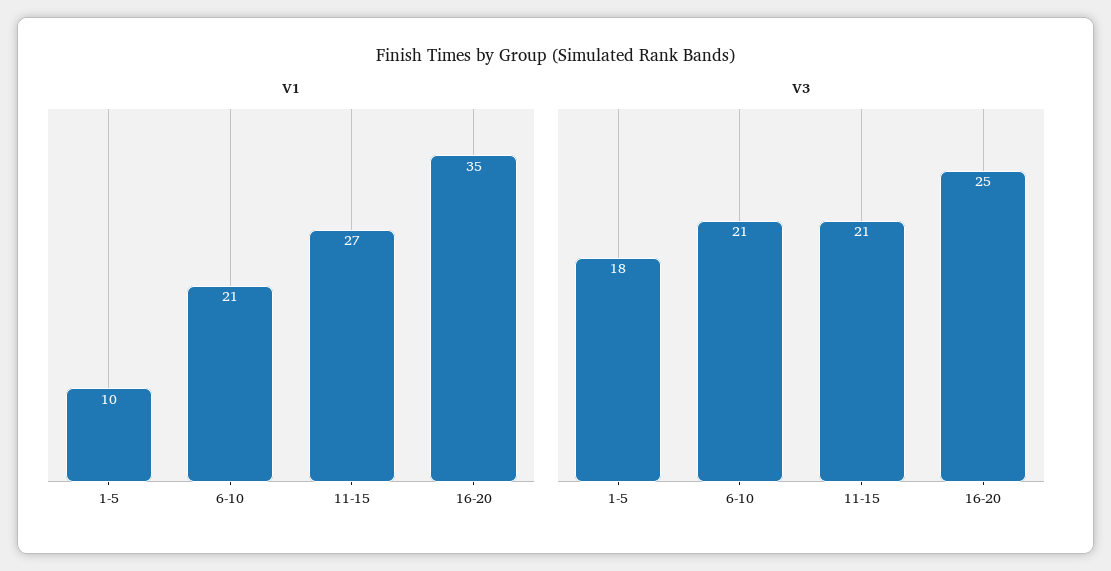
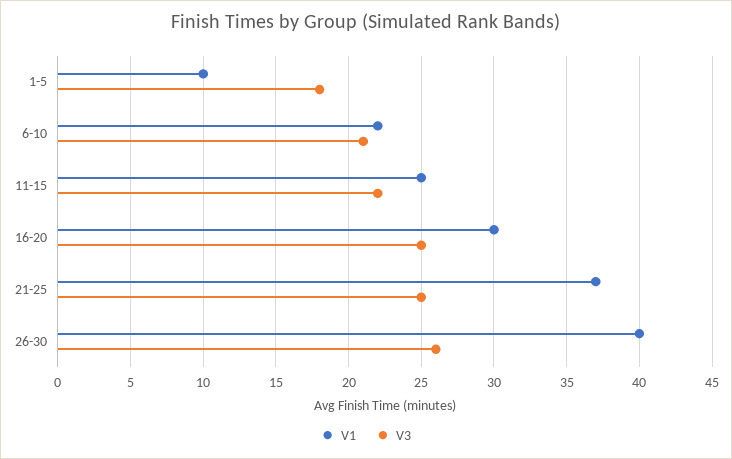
V1, 6-10: 21 -> 22
V1, 11-15: 27 -> 25
V1, 16-20: 35 -> 30
V3, 11-15: 21 -> 22
V1, 21-25: none -> 37
V3, 21-25: none -> 25
V1, 26-30: none -> 40
V3, 26-30: none -> 26

